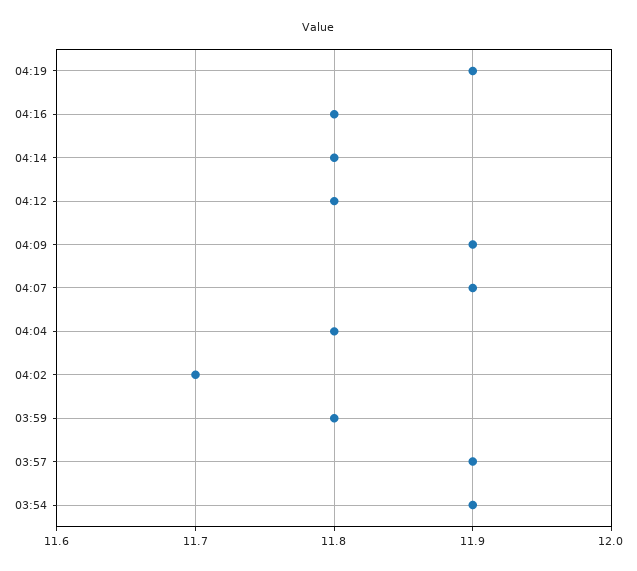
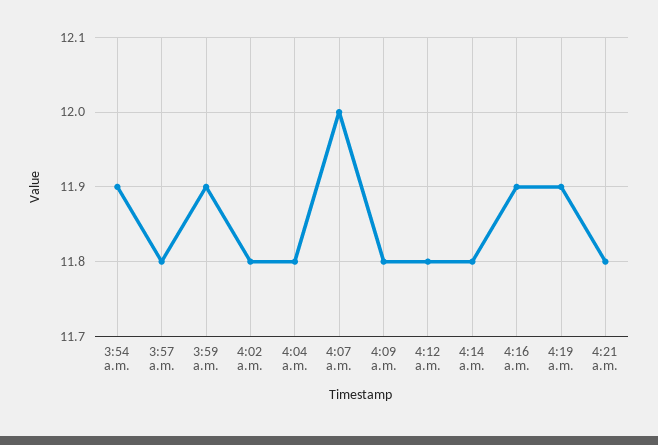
04:16: 11.8 -> 11.9
04:09: 11.9 -> 11.8
04:07: 11.9 -> 12
04:02: 11.7 -> 11.8
03:59: 11.8 -> 11.9
03:57: 11.9 -> 11.8
4:21 a.m.: none -> 11.8

